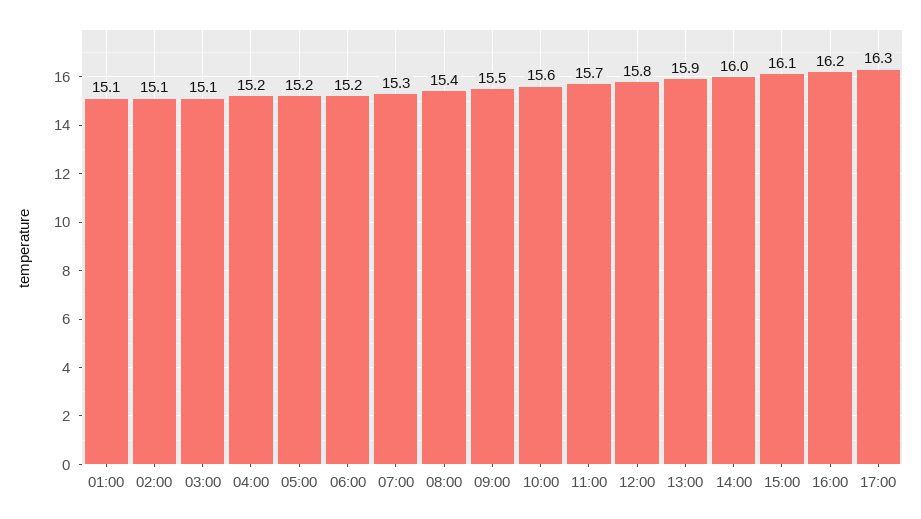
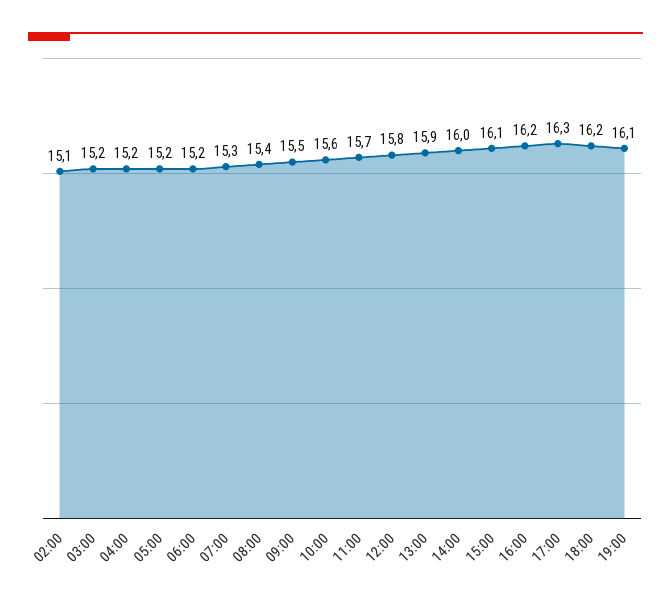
01:00: 15.1 -> none
03:00: 15.1 -> 15.2
18:00: none -> 16.2
19:00: none -> 16.1

